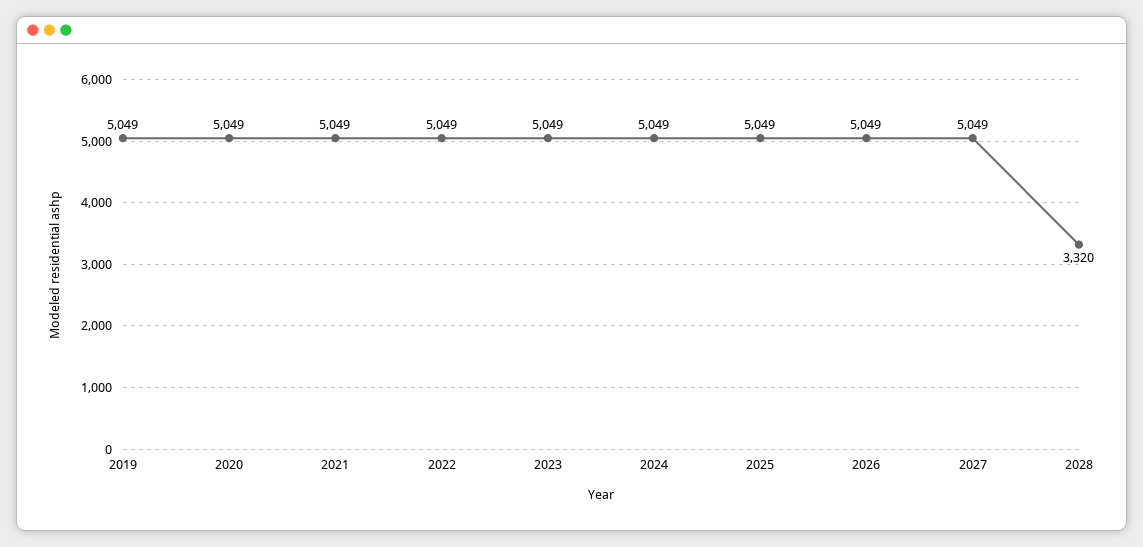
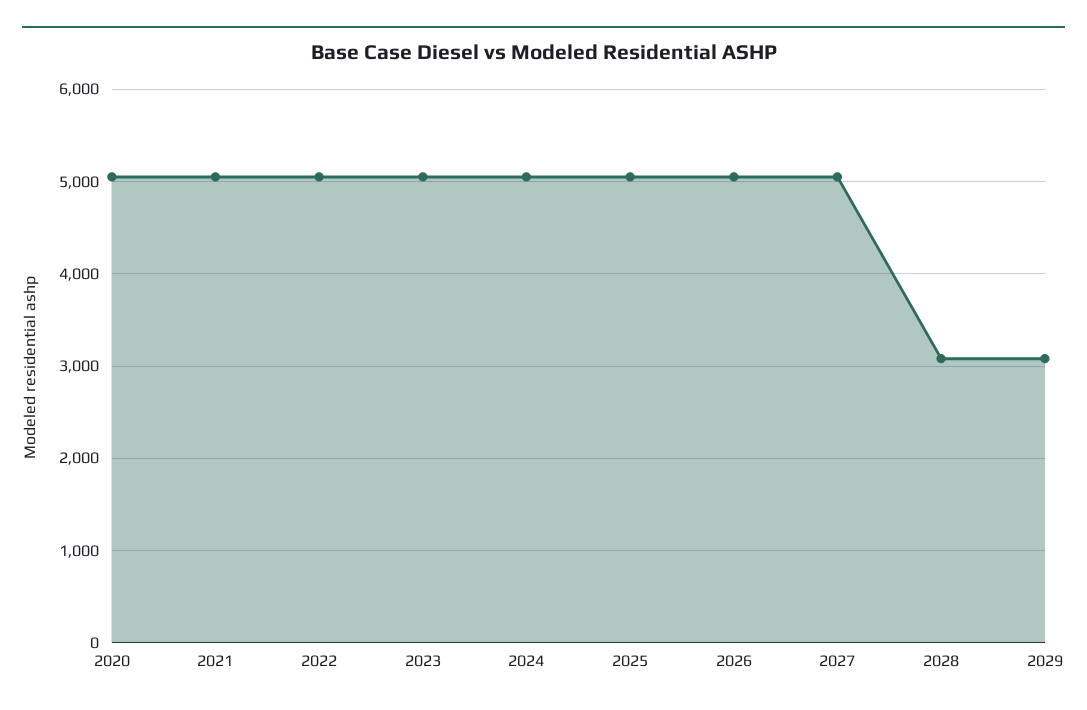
2019: 5049 -> none
2028: 3320 -> 3100
2029: none -> 3100

